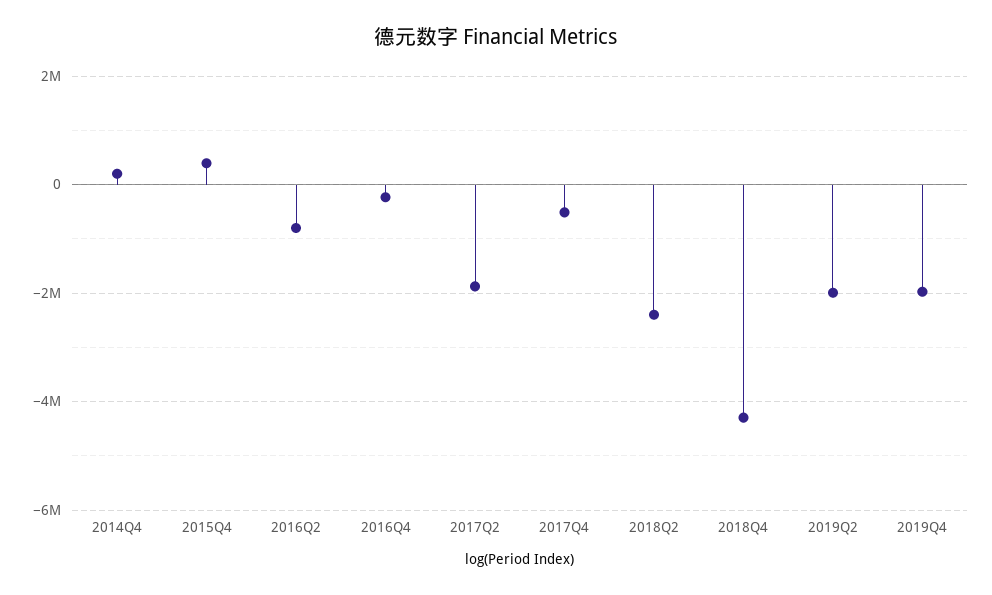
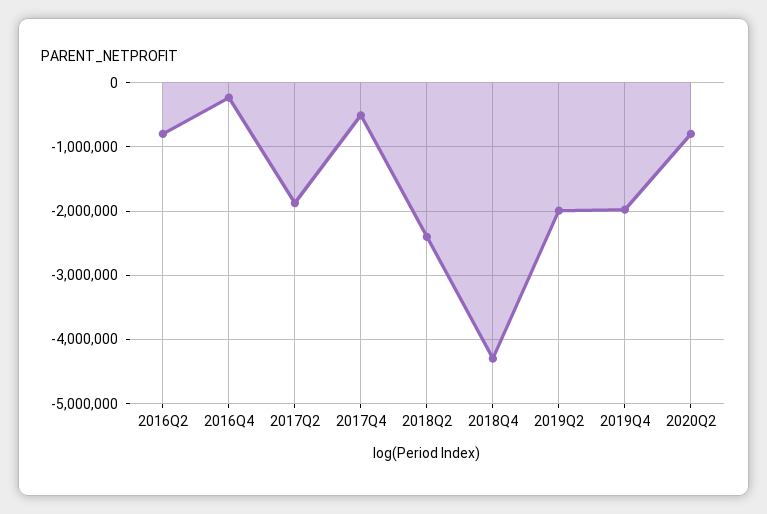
2014Q4: 200000 -> none
2015Q4: 400000 -> none
2020Q2: none -> -800000

